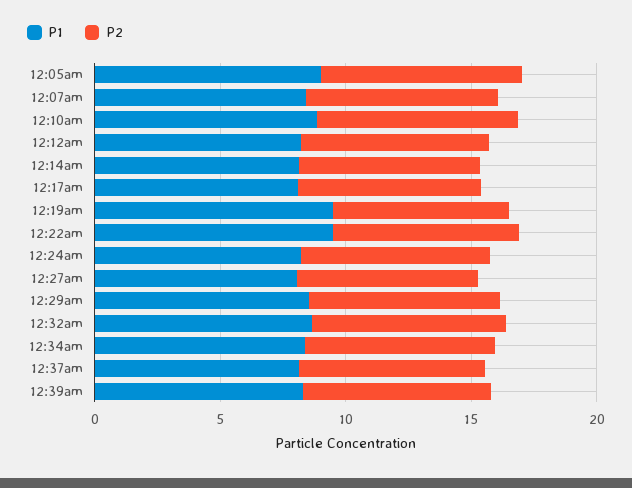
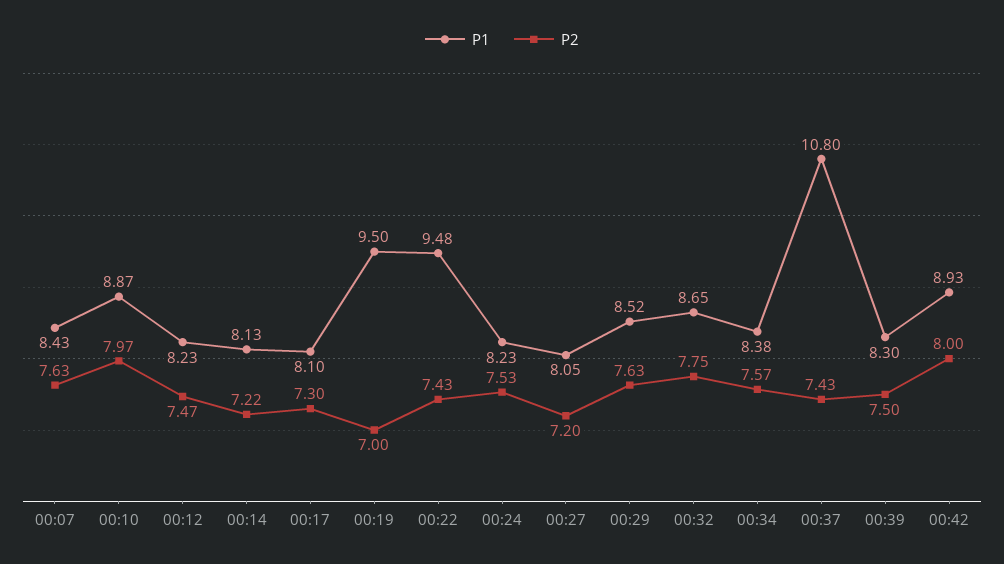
P1, 12:05am: 9 -> none
P2, 12:05am: 8 -> none
P1, 12:37am: 8 -> 10.8
P1, 00:42: none -> 8.93
P2, 00:42: none -> 8

